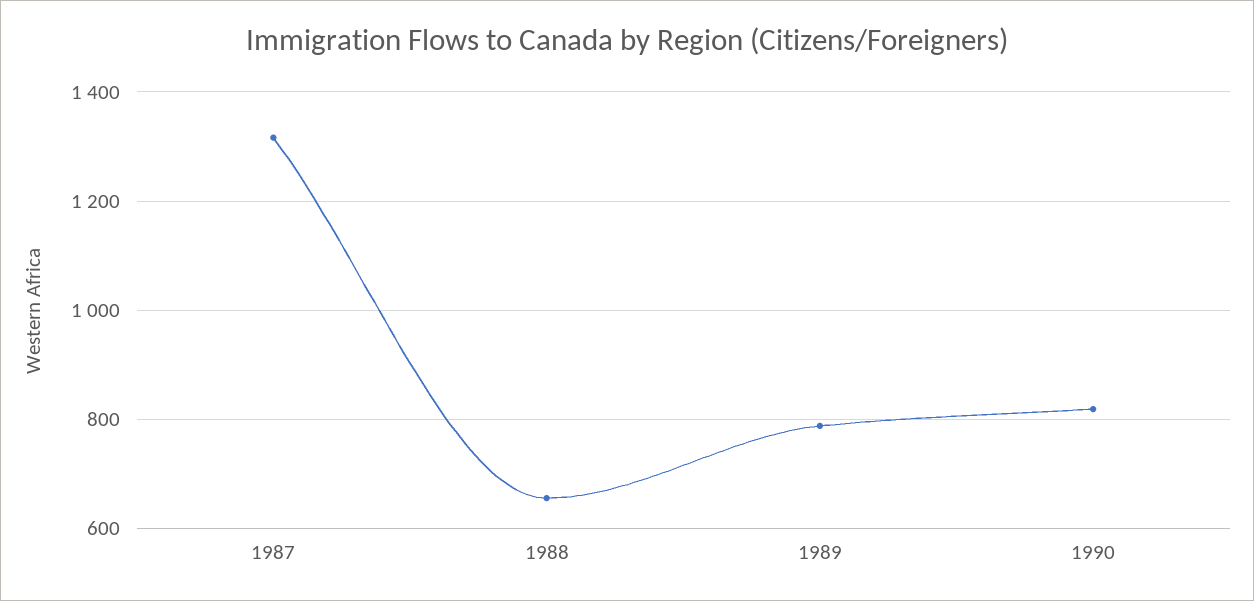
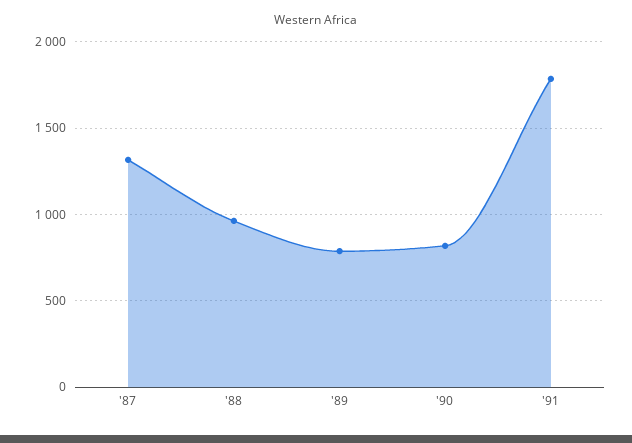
1988: 660 -> 950
'91: none -> 1800

